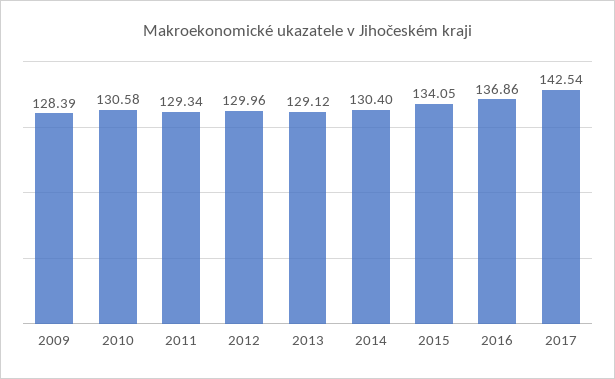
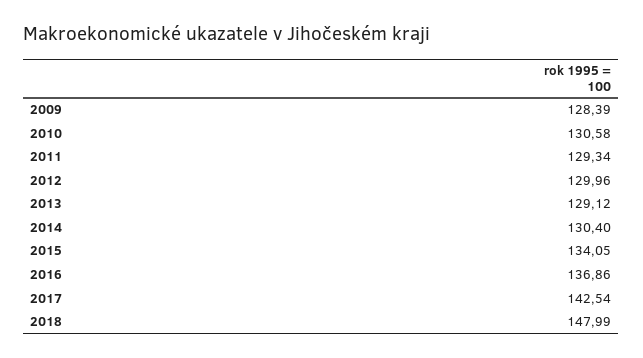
2018: none -> 147.99

